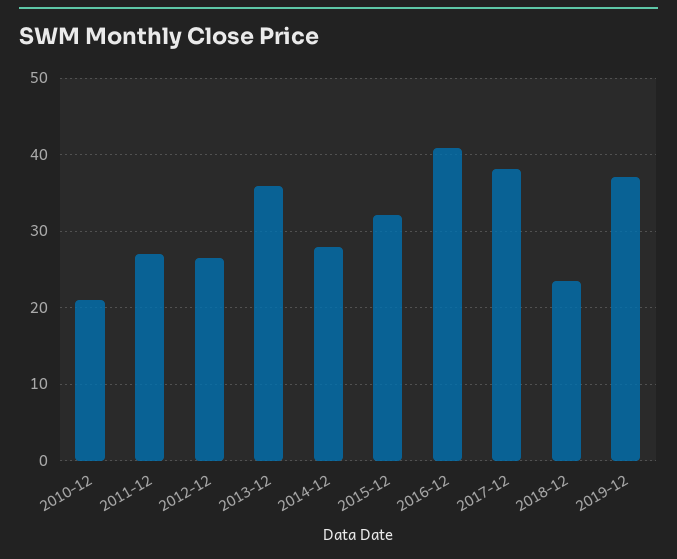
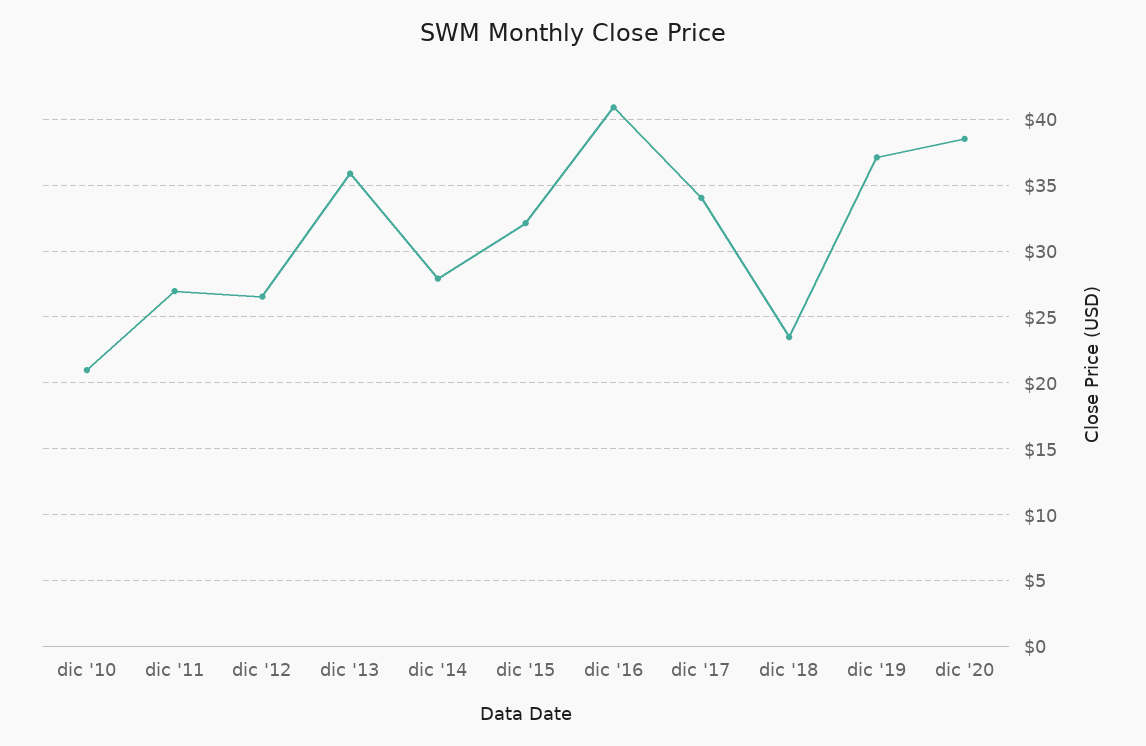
2017-12: 38 -> 34
dic '20: none -> 38.5

